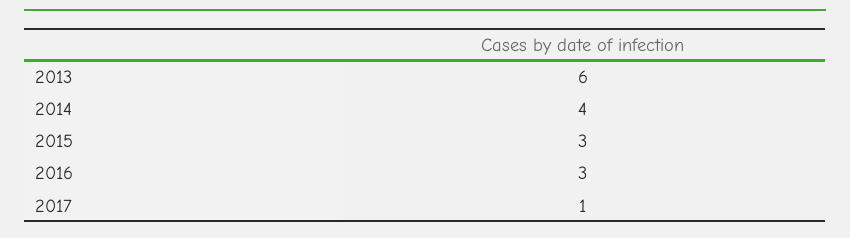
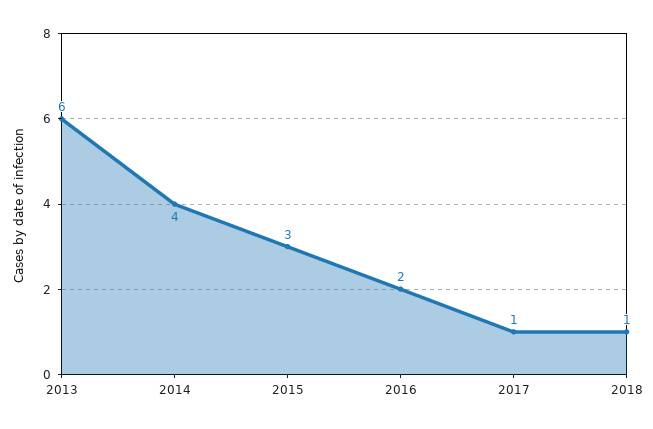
2016: 3 -> 2
2018: none -> 1

